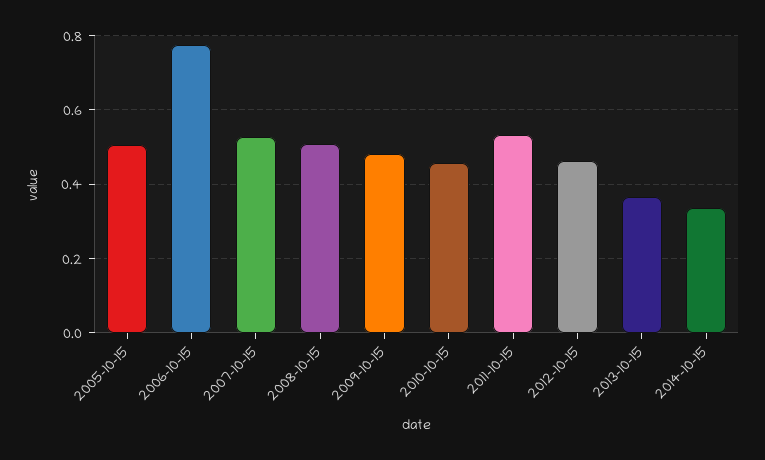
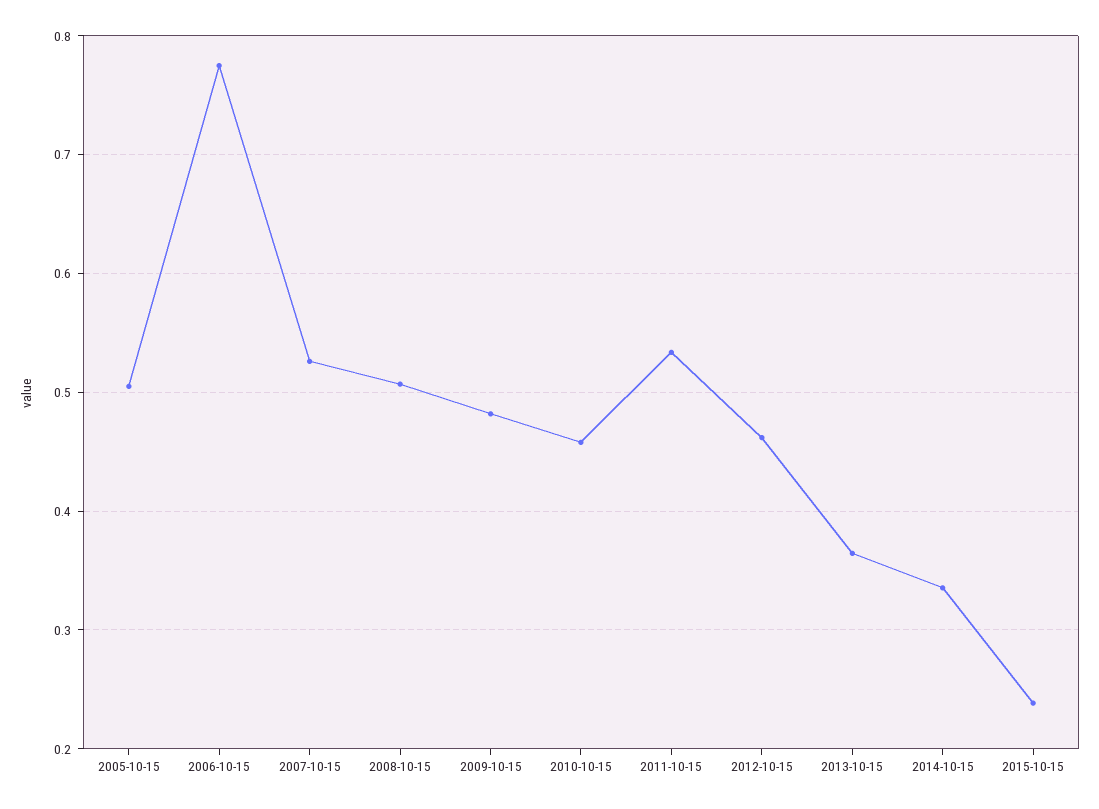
2015-10-15: none -> 0.24

